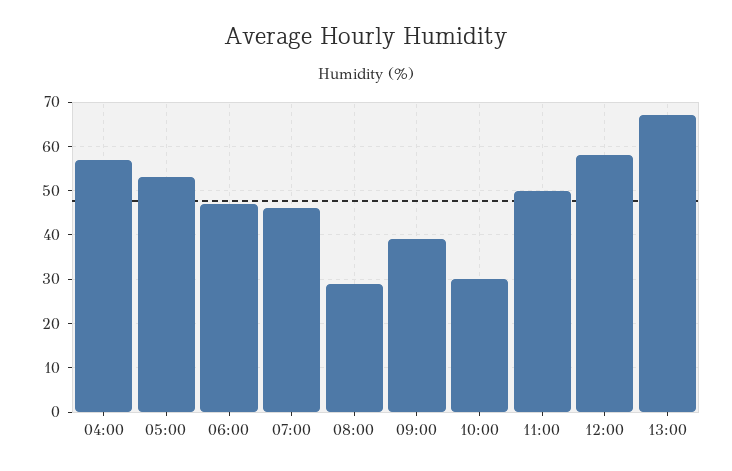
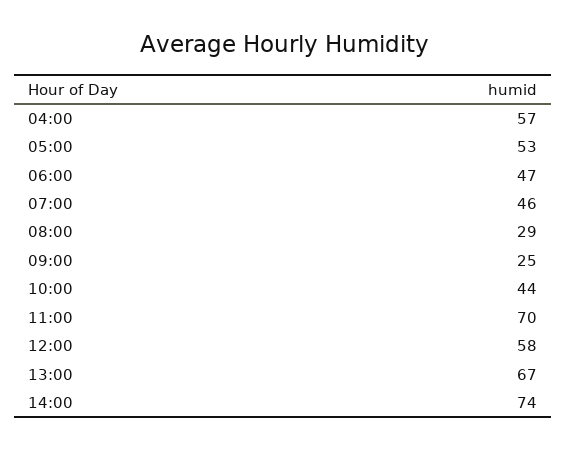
09:00: 40 -> 25
10:00: 30 -> 44
11:00: 50 -> 70
14:00: none -> 74

